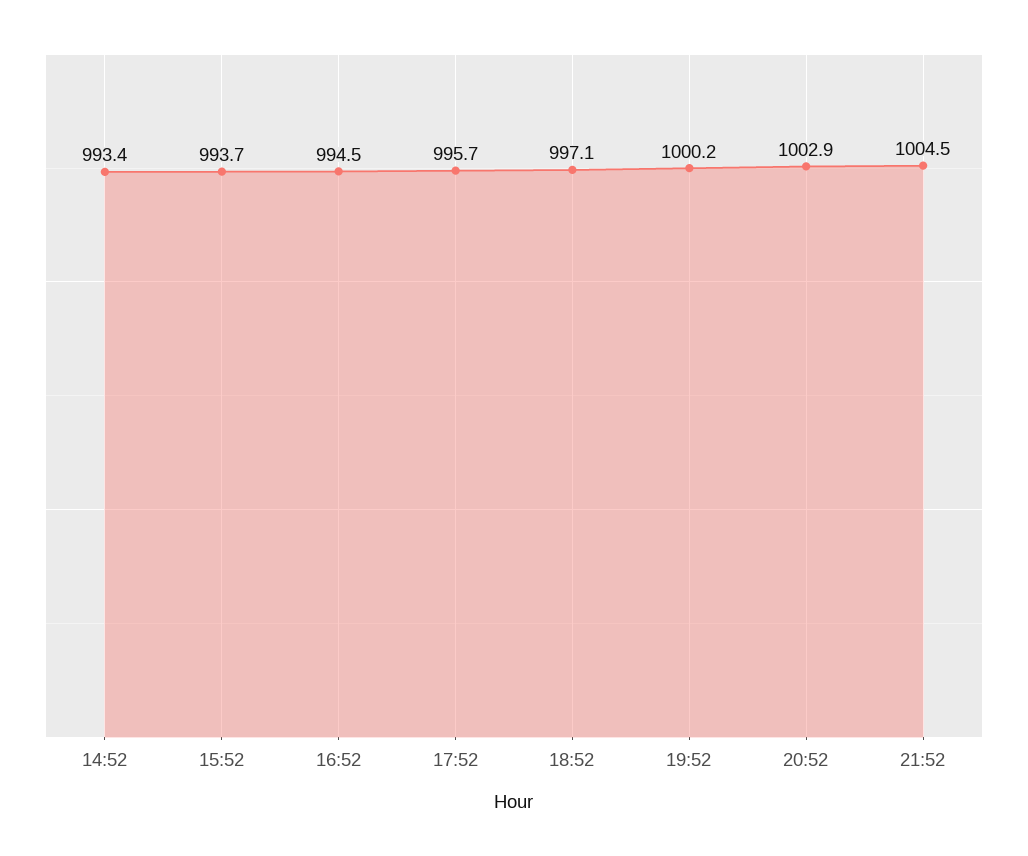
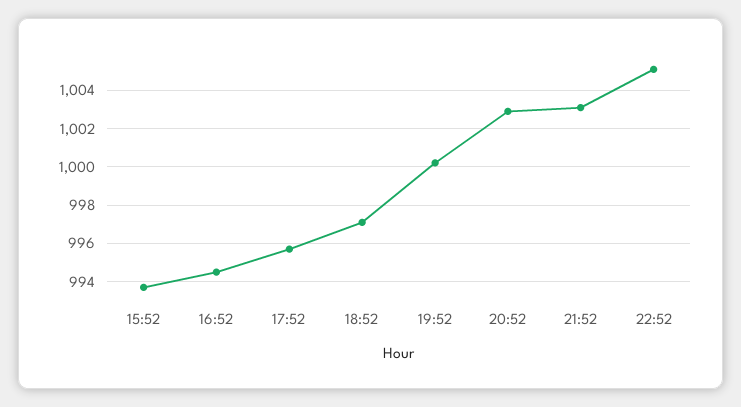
14:52: 993.4 -> none
21:52: 1004.5 -> 1003
22:52: none -> 1005

